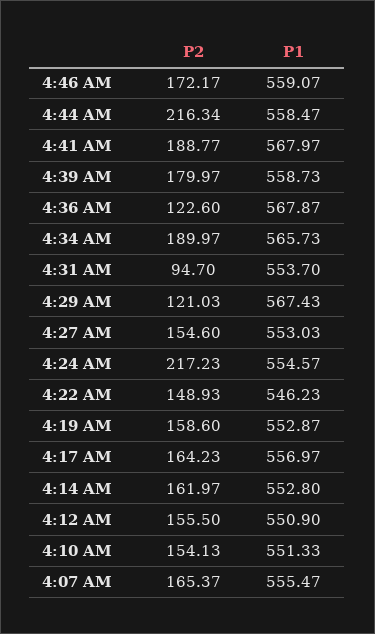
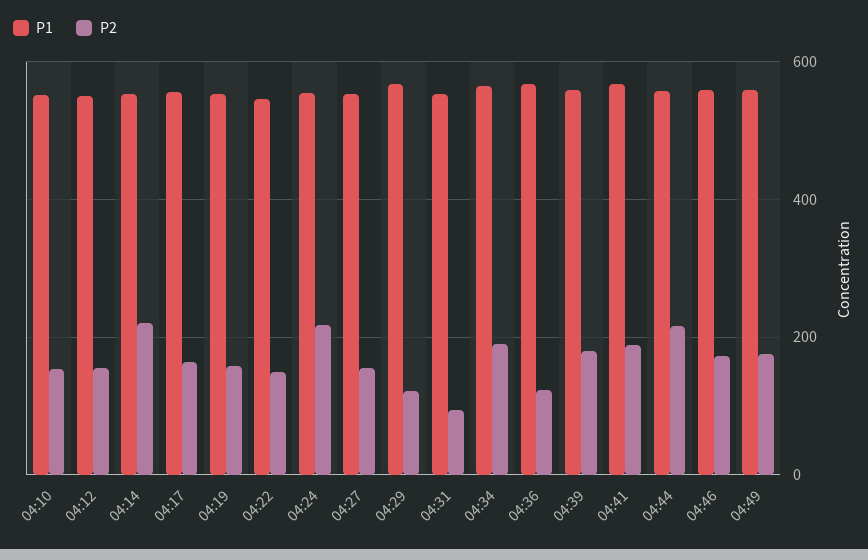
P2, 4:14 AM: 161.97 -> 220
P2, 4:07 AM: 165.37 -> none
P1, 4:07 AM: 555.47 -> none
P1, 04:49: none -> 560
P2, 04:49: none -> 180

